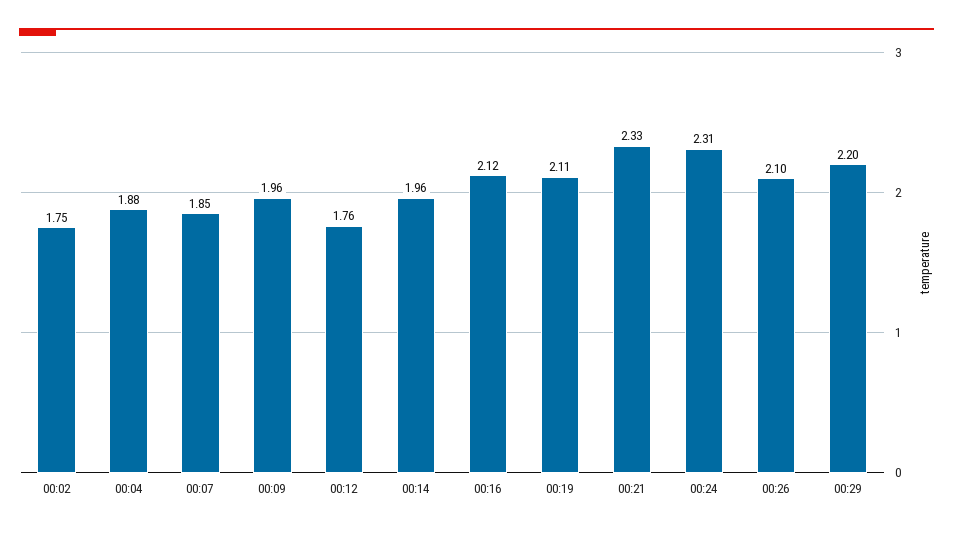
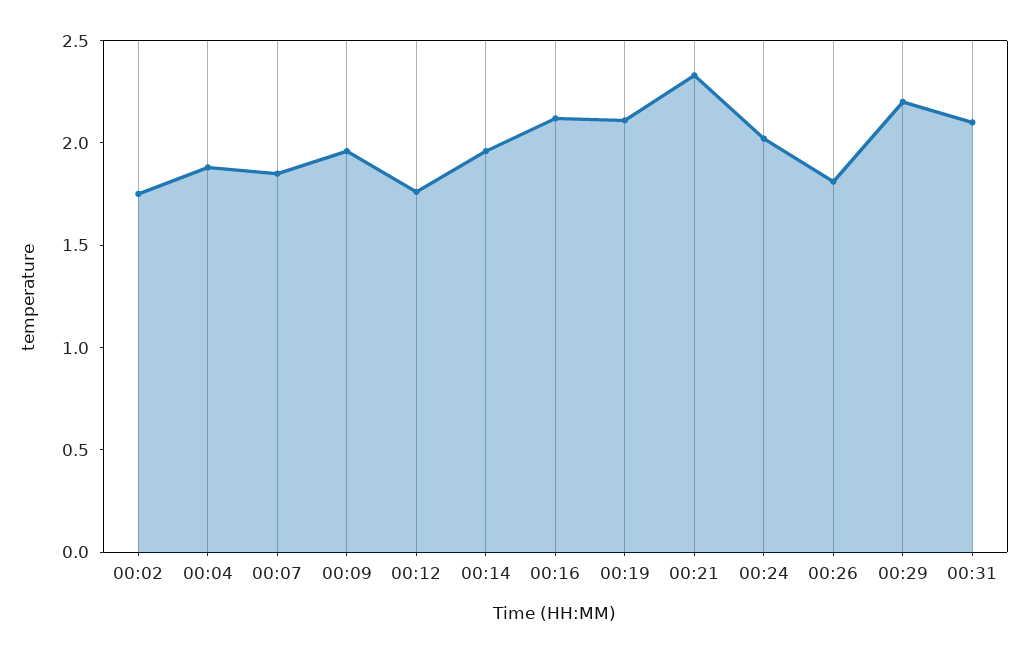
00:24: 2.31 -> 2
00:26: 2.1 -> 1.8
00:31: none -> 2.1

